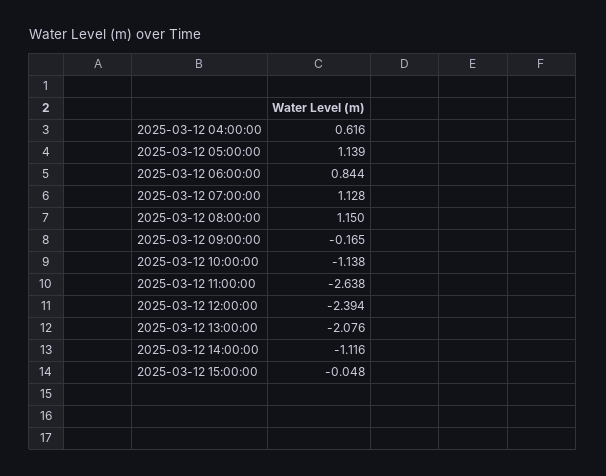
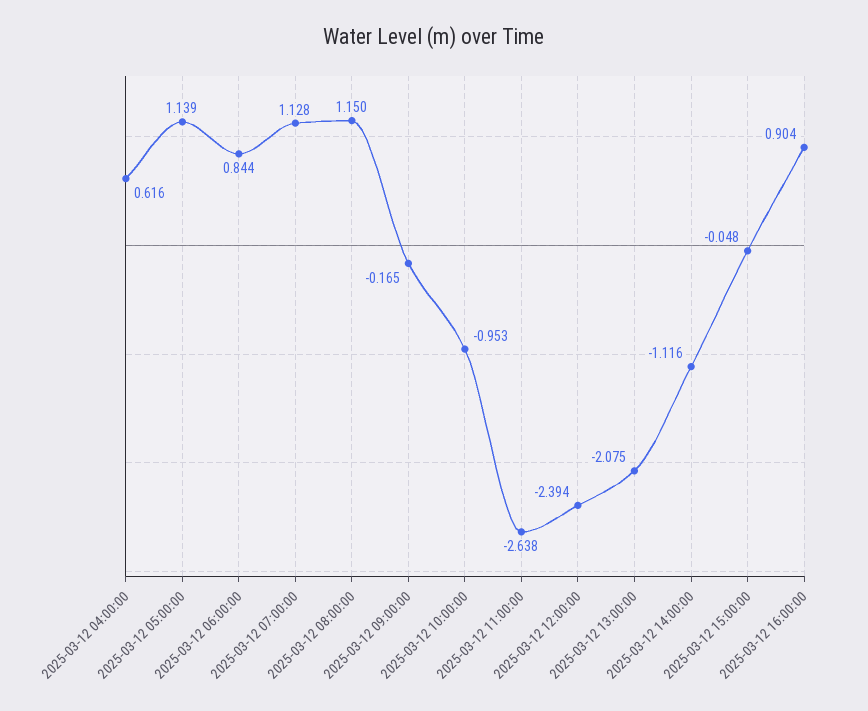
2025-03-12 10:00:00: -1.138 -> -0.953
2025-03-12 13:00:00: -2.076 -> -2.075
2025-03-12 16:00:00: none -> 0.904

